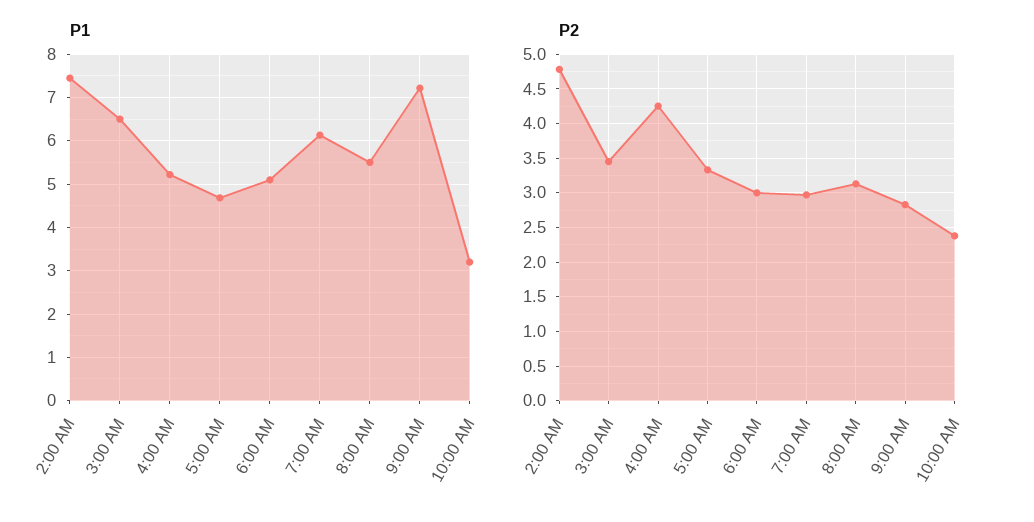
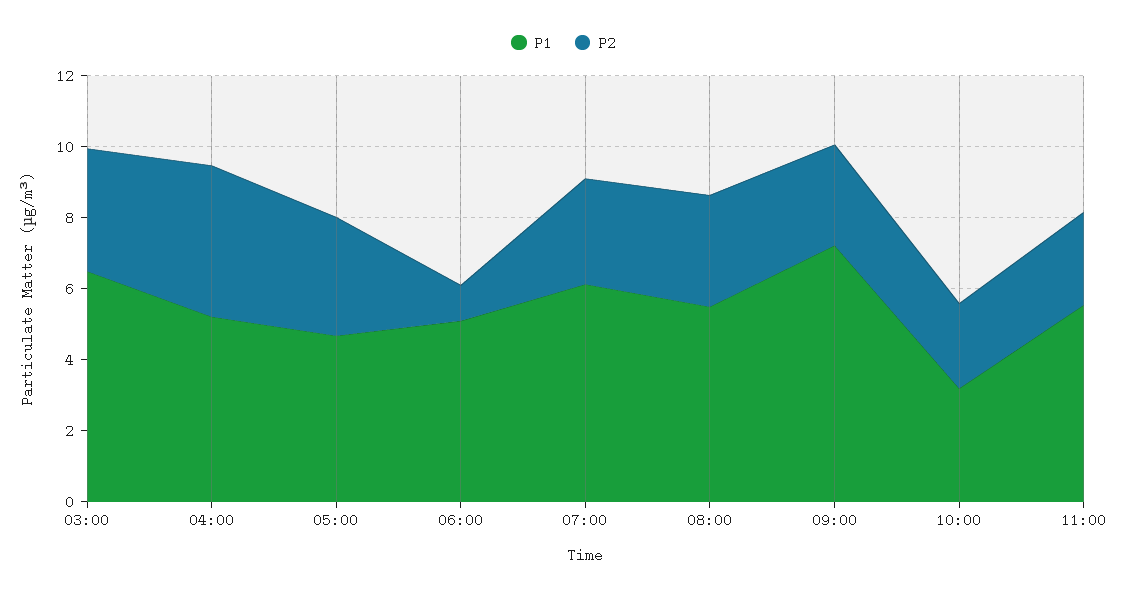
P1, 2:00 AM: 7.4 -> none
P2, 2:00 AM: 4.8 -> none
P2, 6:00 AM: 3 -> 1
P1, 11:00: none -> 5.5
P2, 11:00: none -> 2.5

